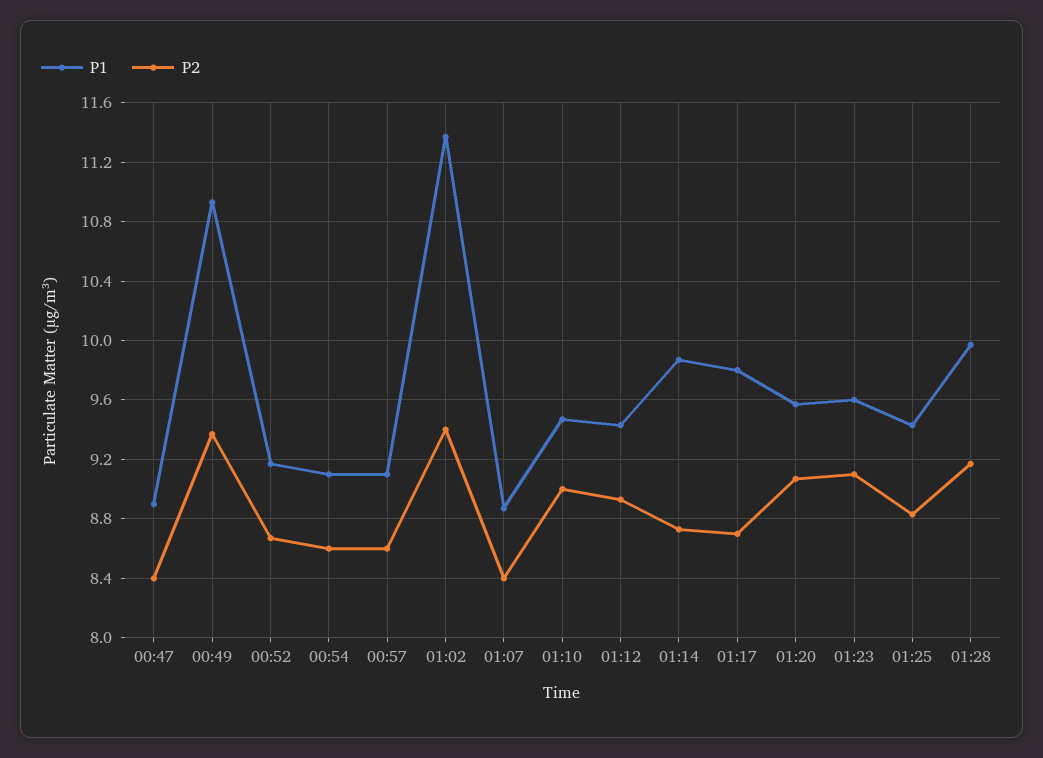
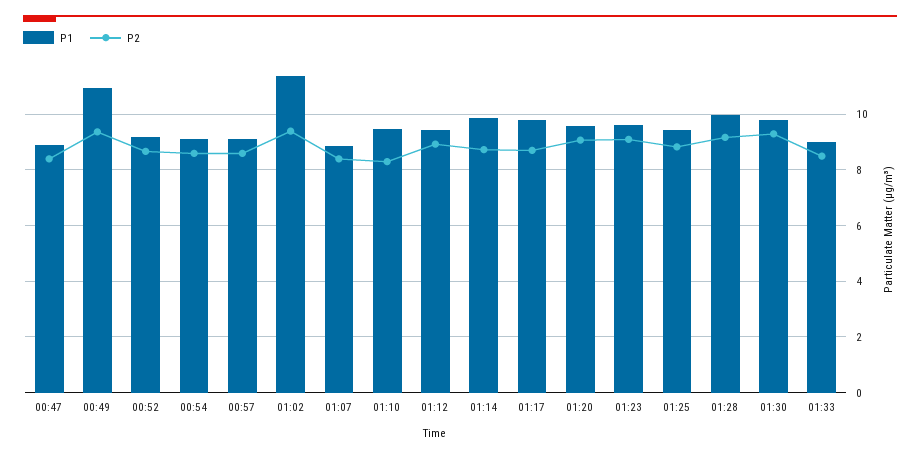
P2, 01:10: 9 -> 8.25
P1, 01:30: none -> 9.75
P2, 01:30: none -> 9.25
P1, 01:33: none -> 9
P2, 01:33: none -> 8.5

